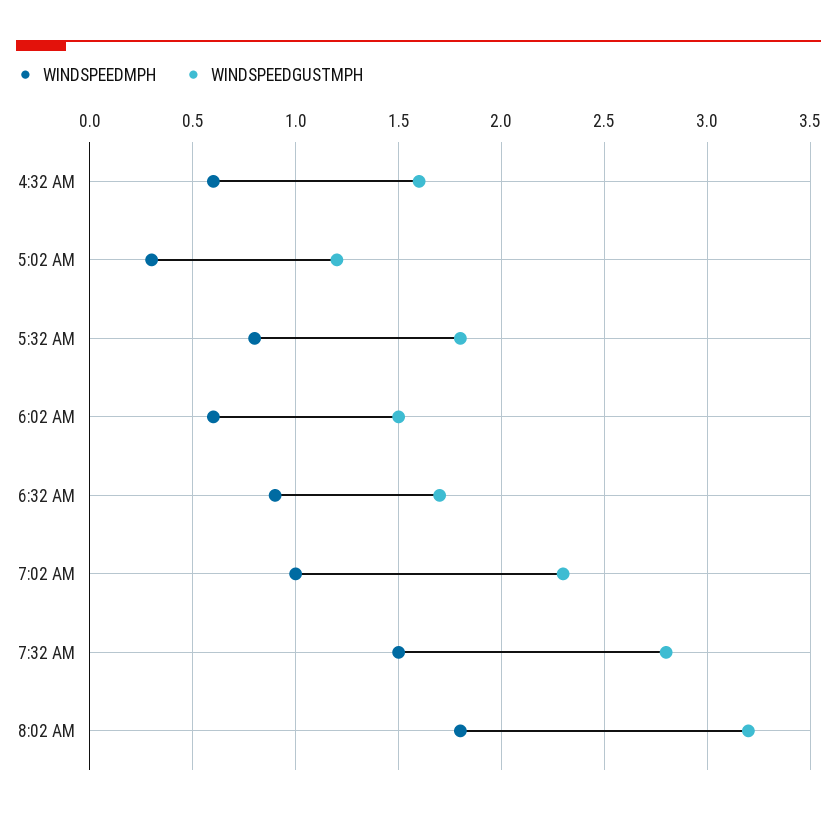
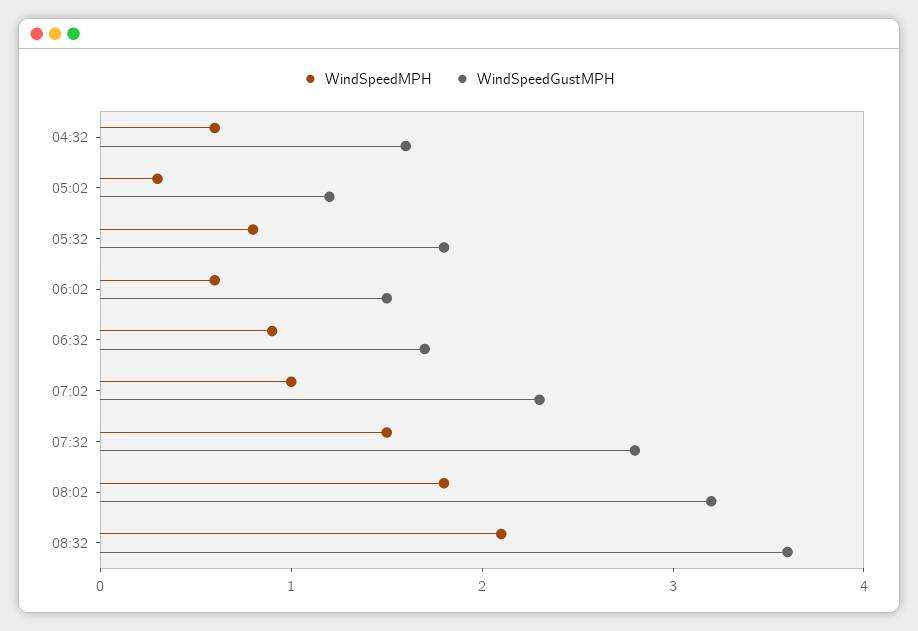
WINDSPEEDMPH, 08:32: none -> 2.1
WINDSPEEDGUSTMPH, 08:32: none -> 3.6

